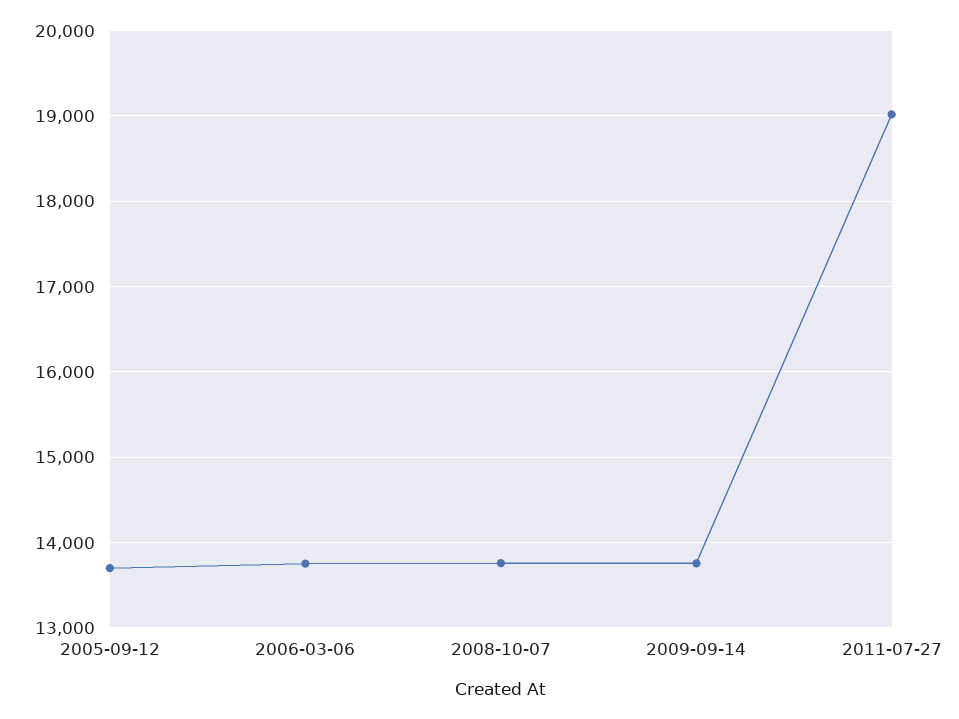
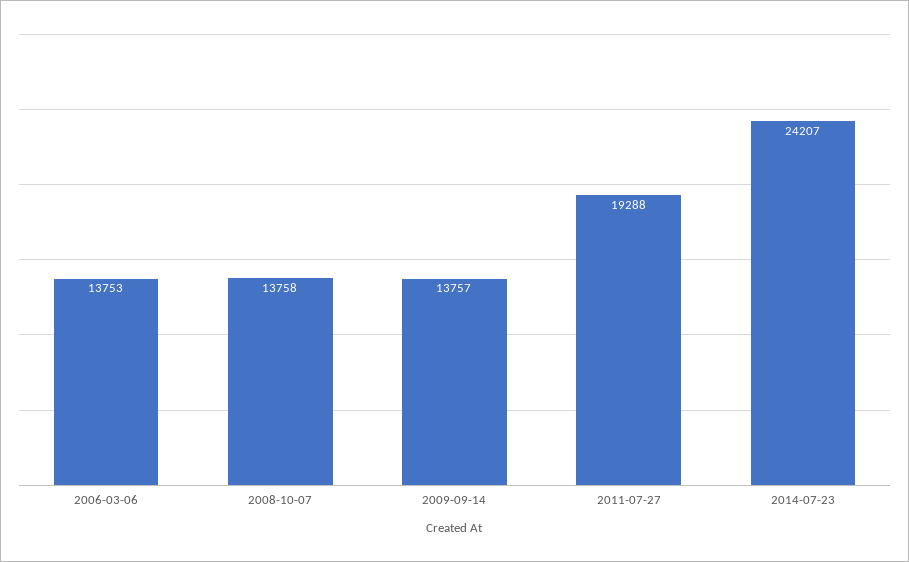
2005-09-12: 13700 -> none
2011-07-27: 19000 -> 19288
2014-07-23: none -> 24207

